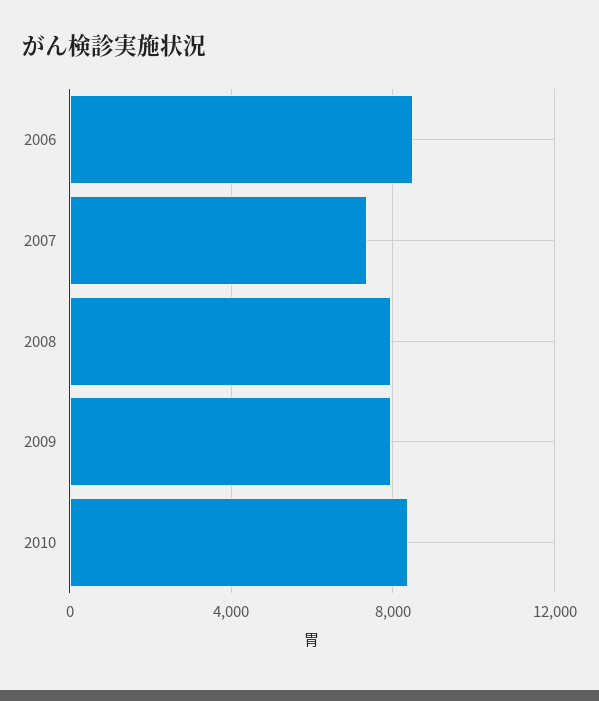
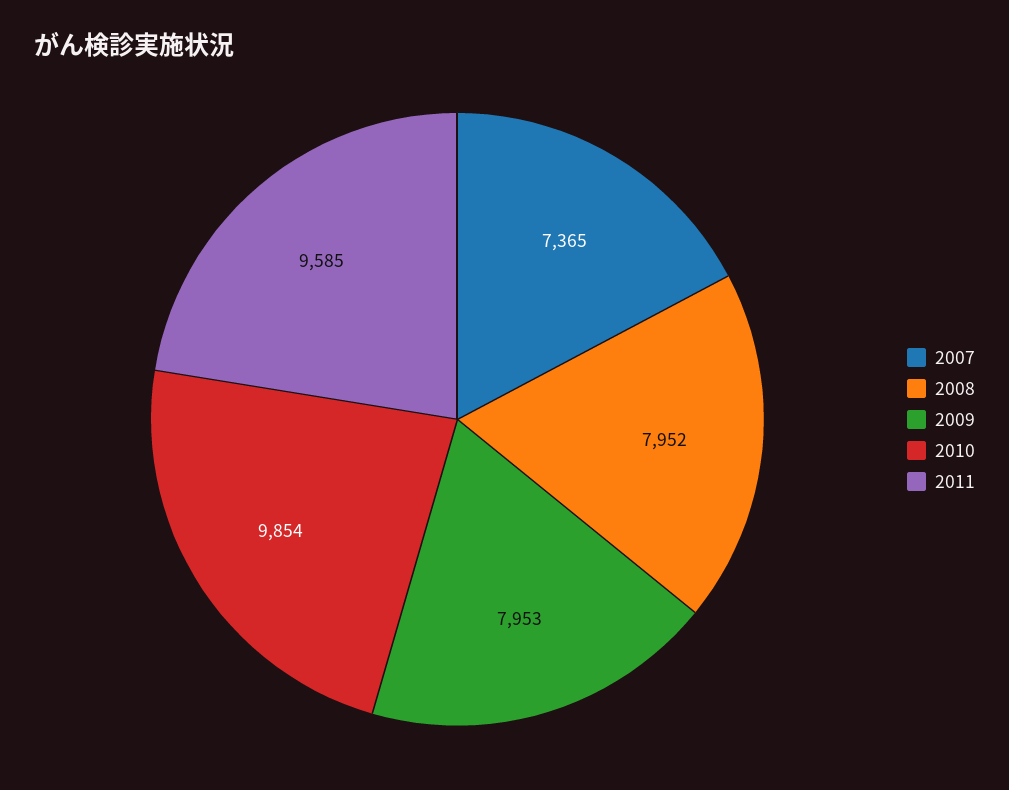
2006: 8500 -> none
2010: 8500 -> 9854
2011: none -> 9585

